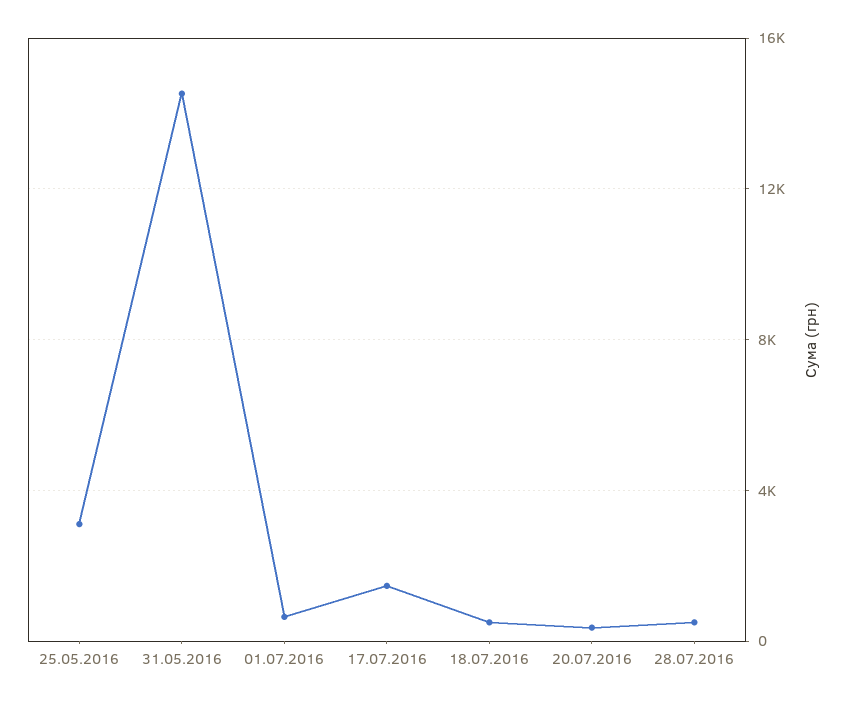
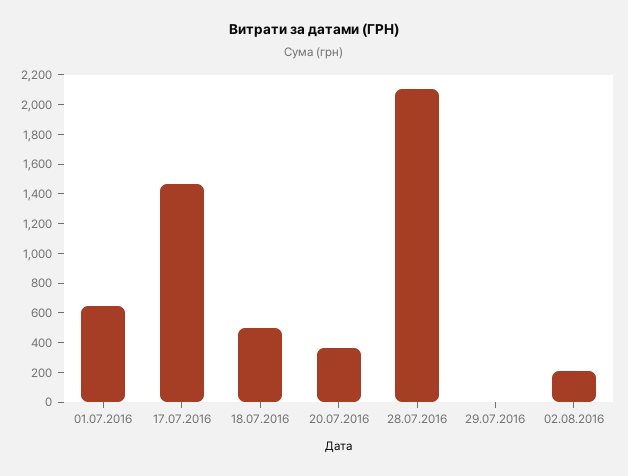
25.05.2016: 3000 -> none
31.05.2016: 14500 -> none
28.07.2016: 500 -> 2100
29.07.2016: none -> 0
02.08.2016: none -> 200

